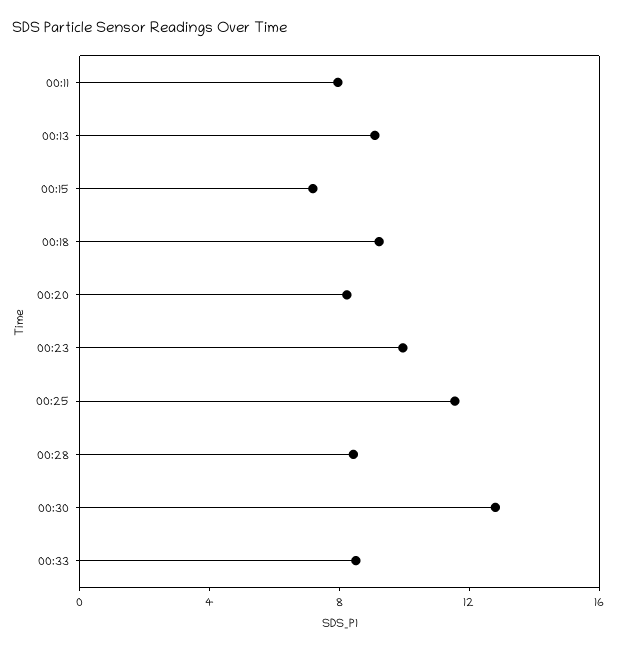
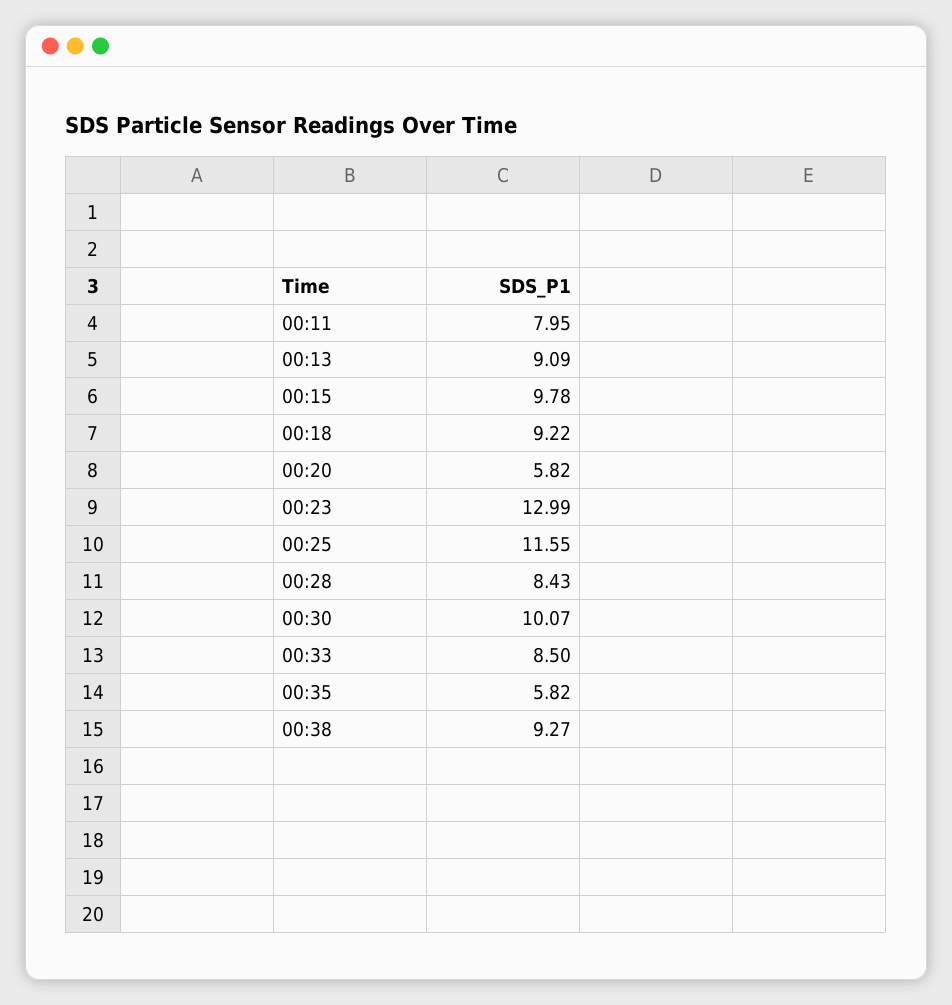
00:15: 7 -> 9.78
00:20: 8 -> 5.82
00:23: 10 -> 12.99
00:30: 13 -> 10.07
00:35: none -> 5.82
00:38: none -> 9.27

